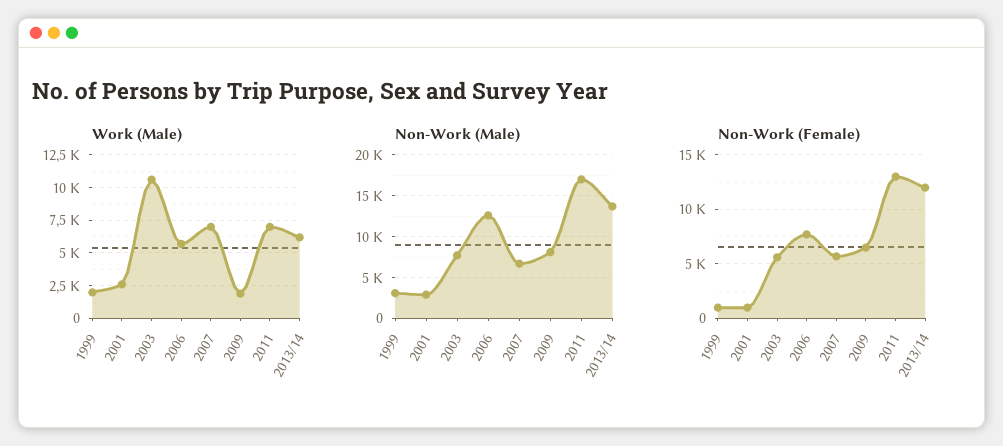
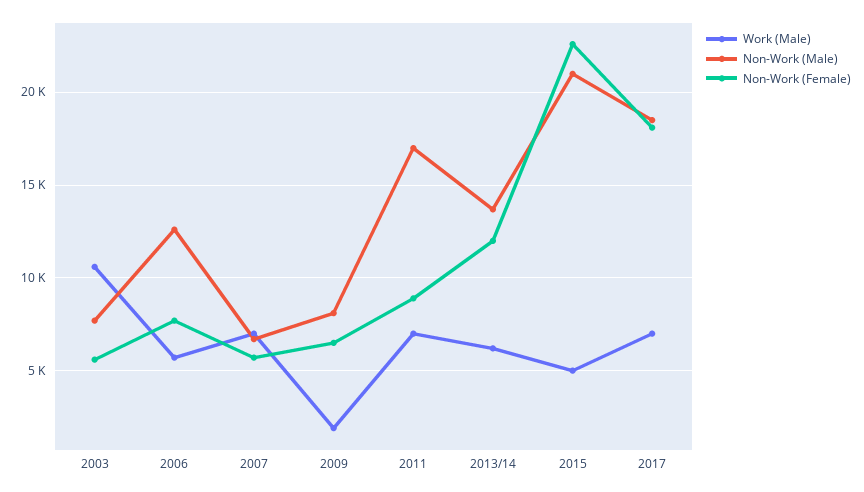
Work (Male), 1999: 2000 -> none
Work (Male), 2001: 2500 -> none
Non-Work (Male), 1999: 3000 -> none
Non-Work (Male), 2001: 3000 -> none
Non-Work (Female), 1999: 1000 -> none
Non-Work (Female), 2001: 1000 -> none
Non-Work (Female), 2011: 13000 -> 9000
Work (Male), 2015: none -> 5000
Non-Work (Male), 2015: none -> 21000
Non-Work (Female), 2015: none -> 22500
Work (Male), 2017: none -> 7000
Non-Work (Male), 2017: none -> 18500
Non-Work (Female), 2017: none -> 18000

